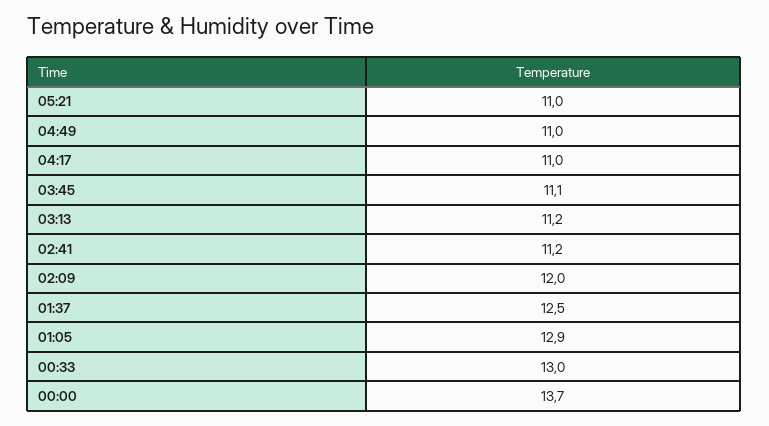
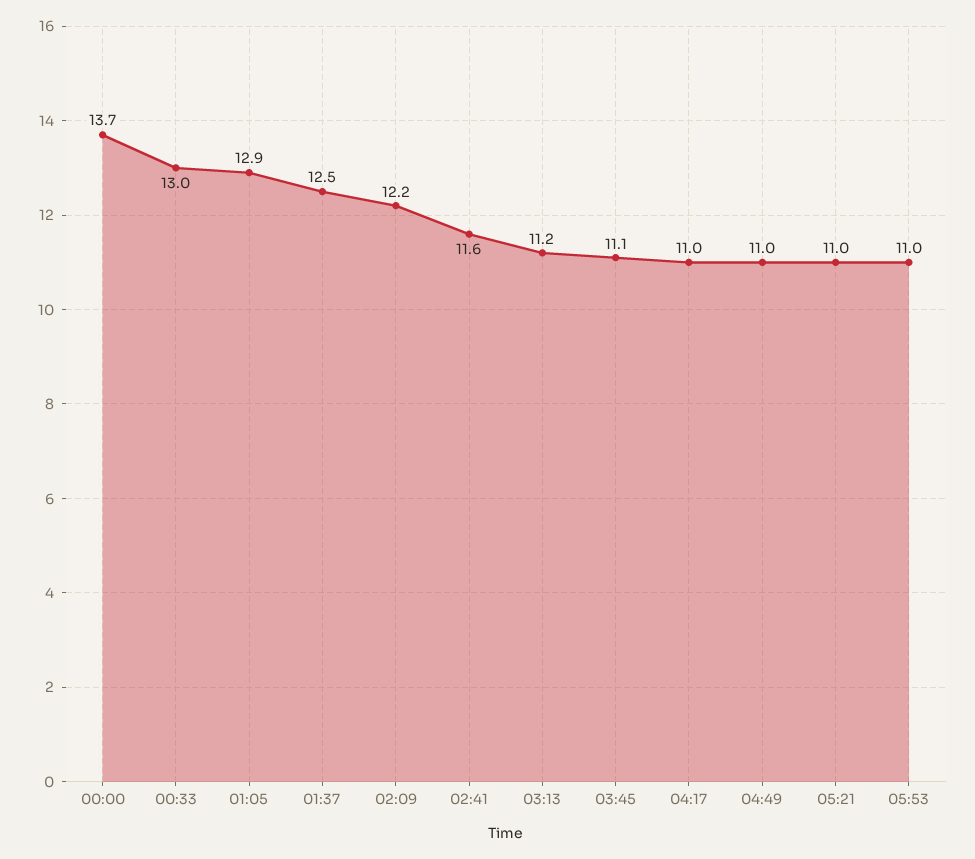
02:41: 11.2 -> 11.6
02:09: 12 -> 12.2
05:53: none -> 11

